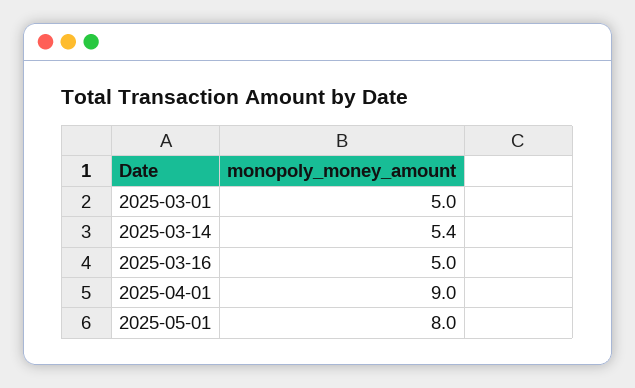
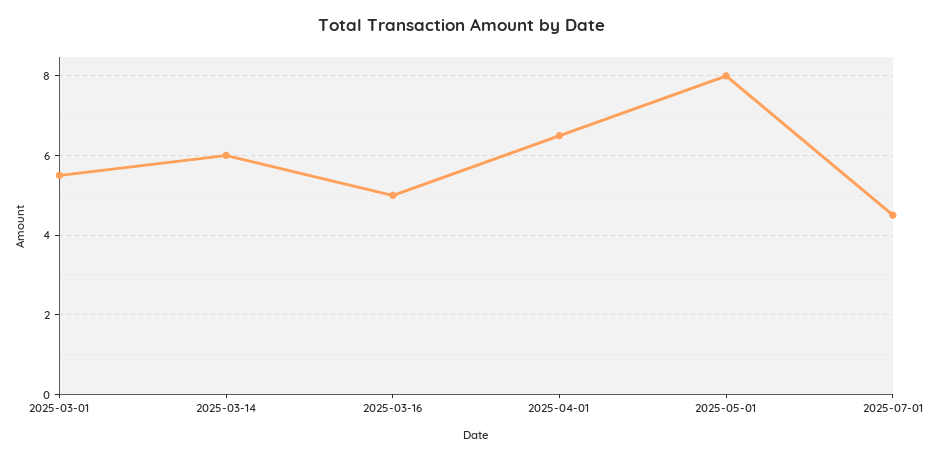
2025-03-01: 5 -> 5.5
2025-03-14: 5.4 -> 6
2025-04-01: 9 -> 6.5
2025-07-01: none -> 4.5

